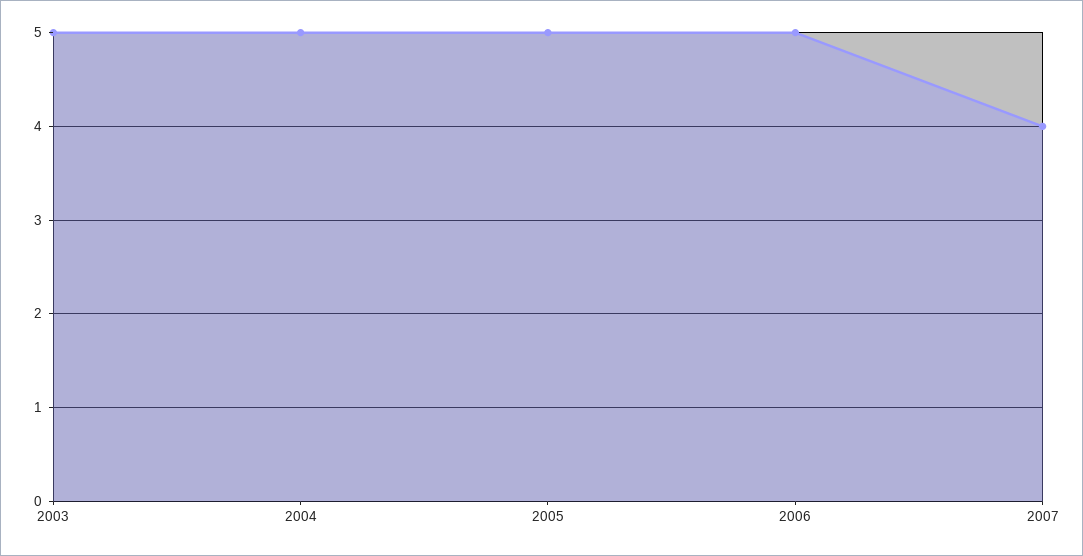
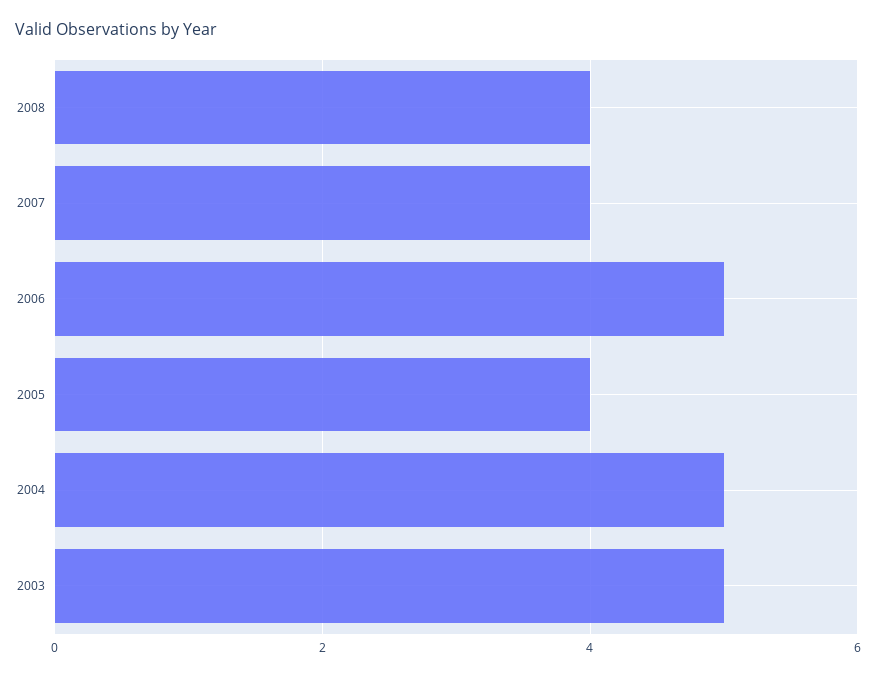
2005: 5 -> 4
2008: none -> 4

